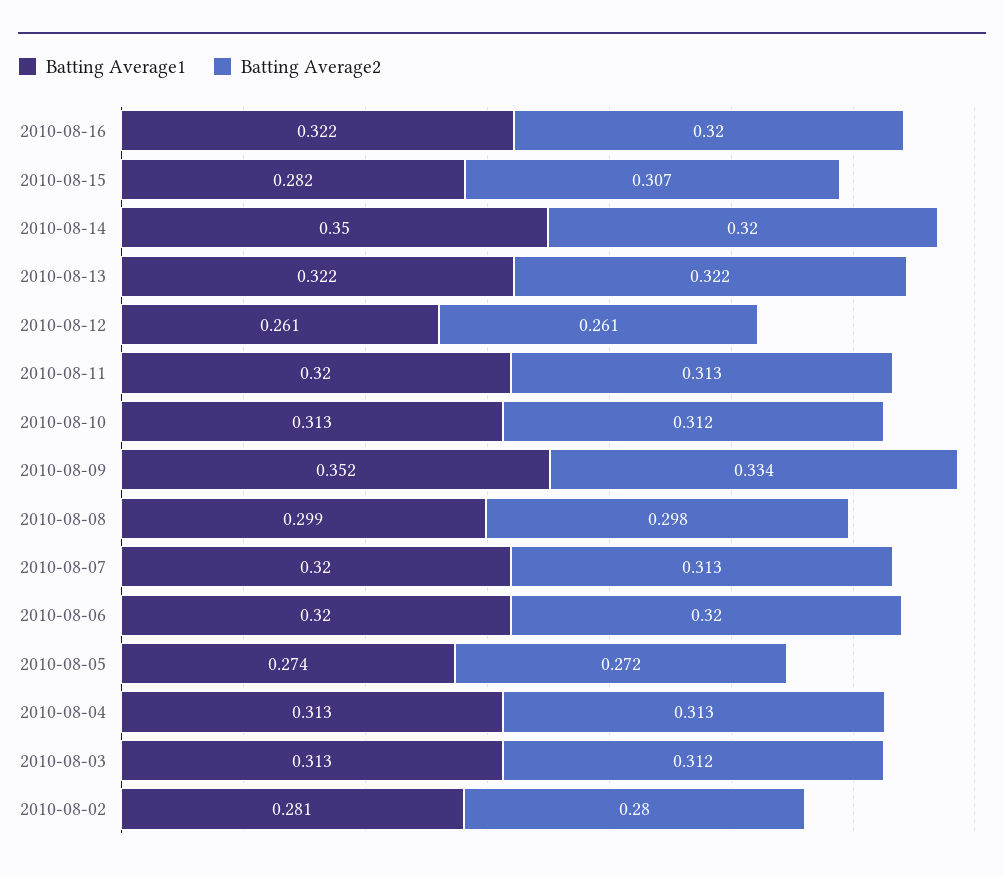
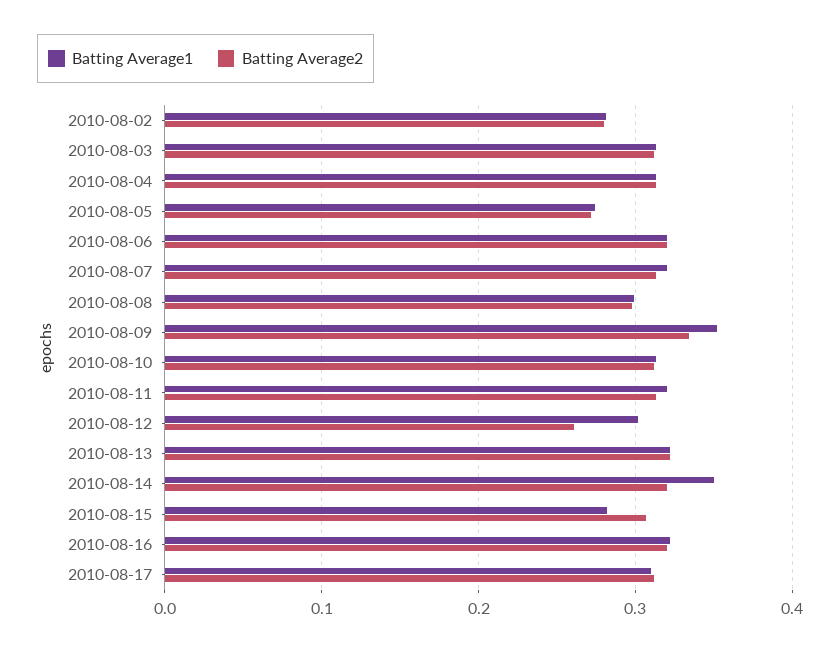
Batting Average1, 2010-08-12: 0.261 -> 0.3
Batting Average1, 2010-08-17: none -> 0.31
Batting Average2, 2010-08-17: none -> 0.31

